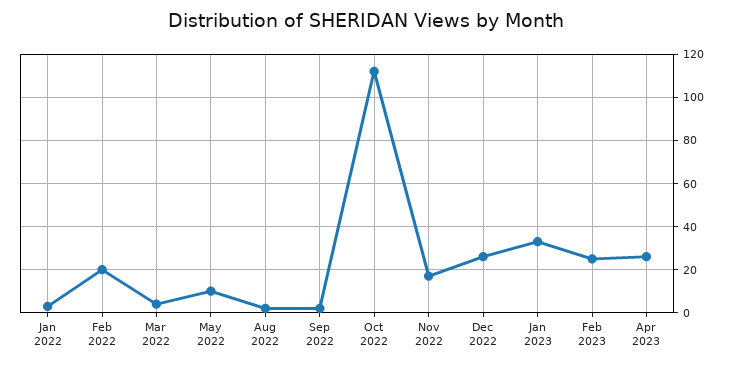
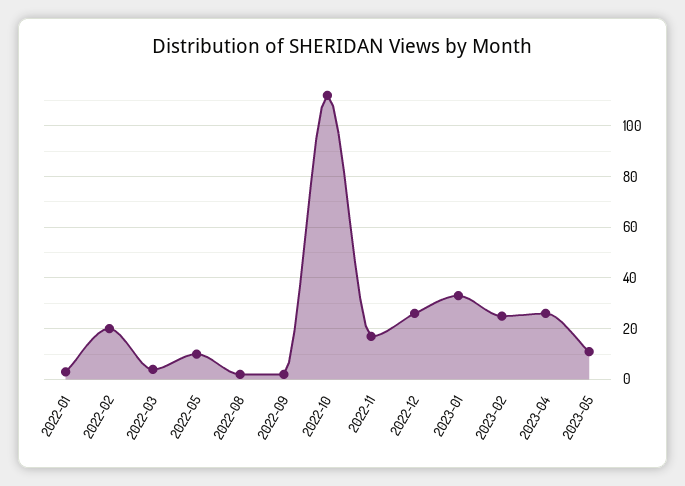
2023-05: none -> 10

